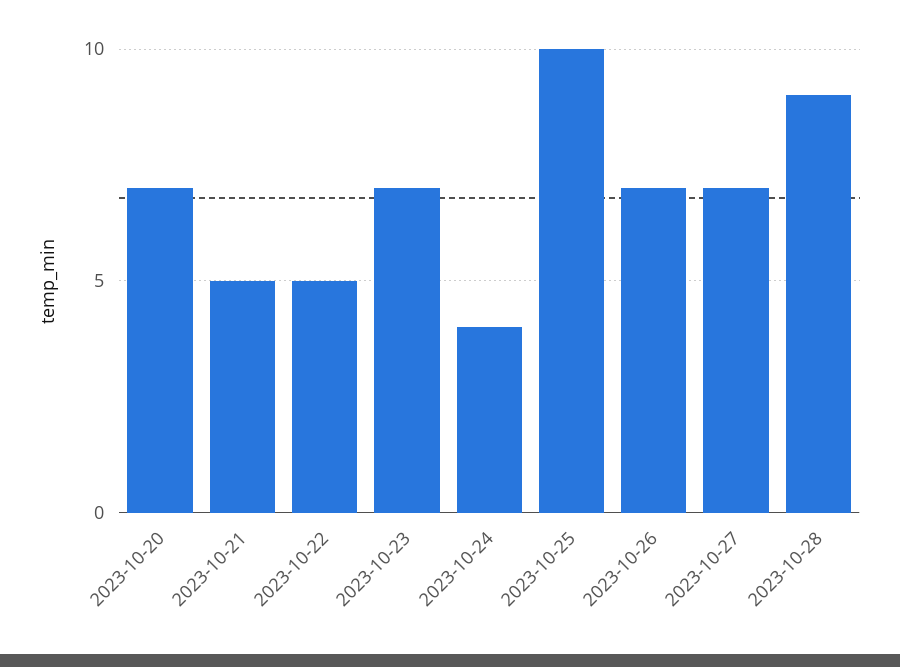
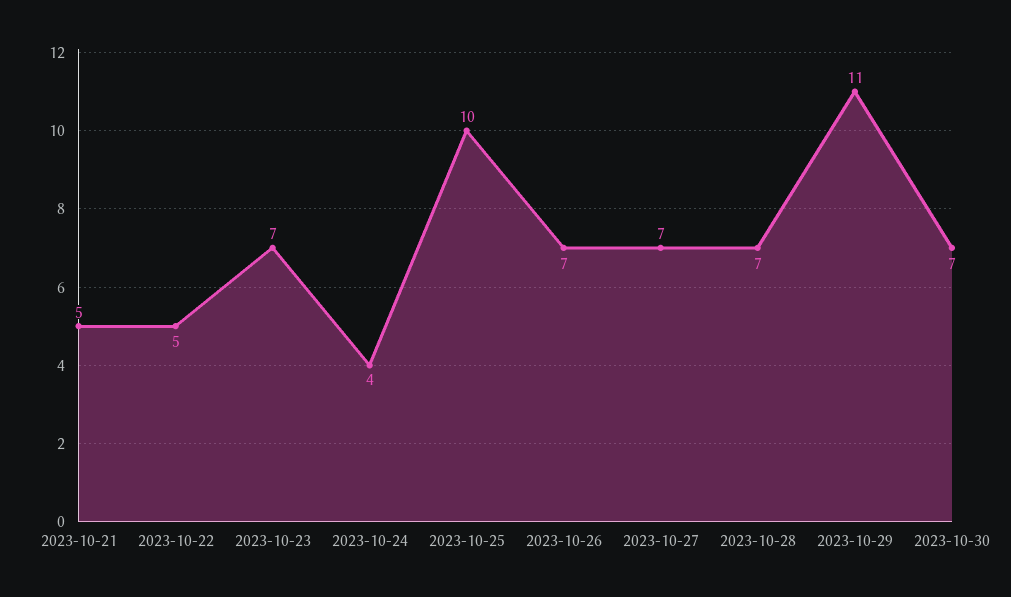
2023-10-20: 7 -> none
2023-10-28: 9 -> 7
2023-10-29: none -> 11
2023-10-30: none -> 7

